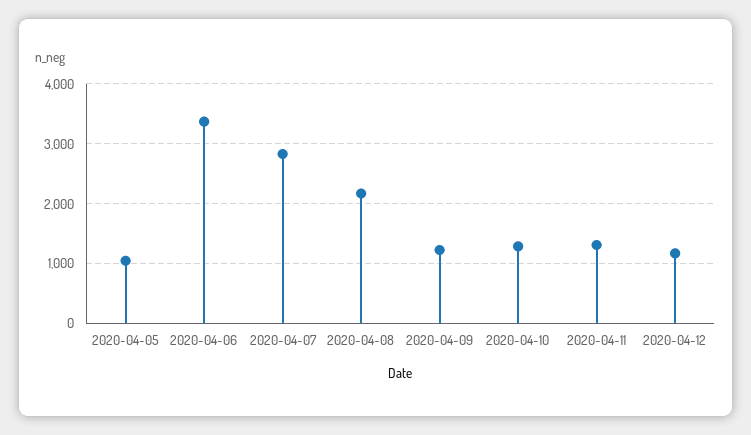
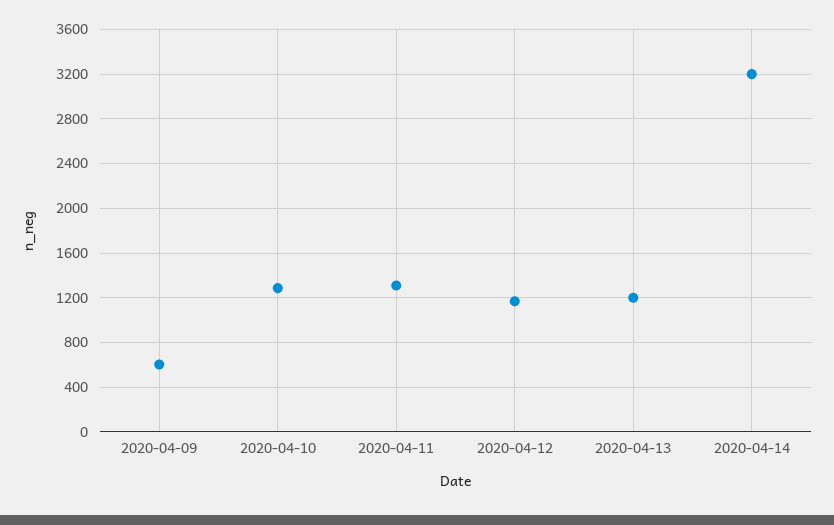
2020-04-05: 1000 -> none
2020-04-06: 3400 -> none
2020-04-07: 2800 -> none
2020-04-08: 2200 -> none
2020-04-09: 1200 -> 600
2020-04-13: none -> 1200
2020-04-14: none -> 3200

